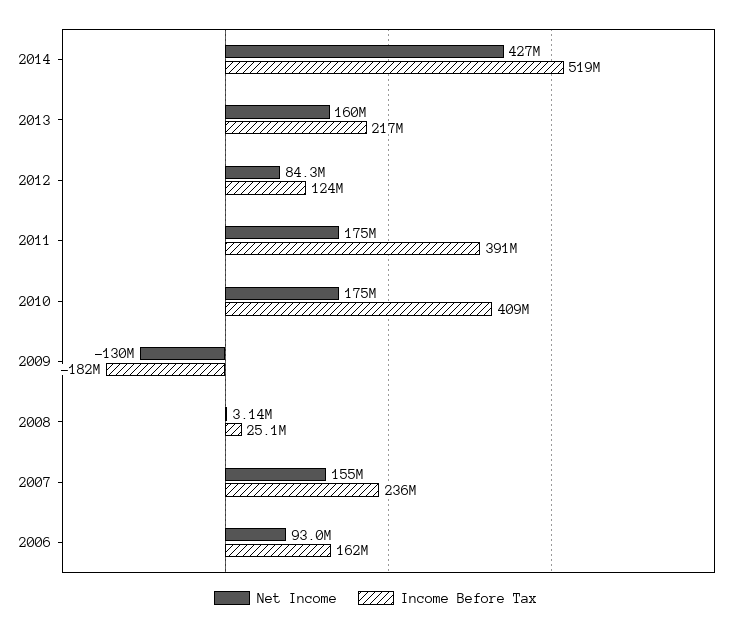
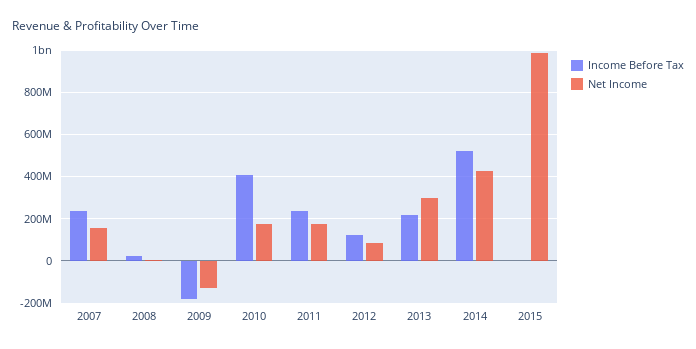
Net Income, 2013: 160000000 -> 300000000
Income Before Tax, 2011: 391000000 -> 250000000
Net Income, 2006: 93000000 -> none
Income Before Tax, 2006: 162000000 -> none
Income Before Tax, 2015: none -> 0
Net Income, 2015: none -> 1000000000

